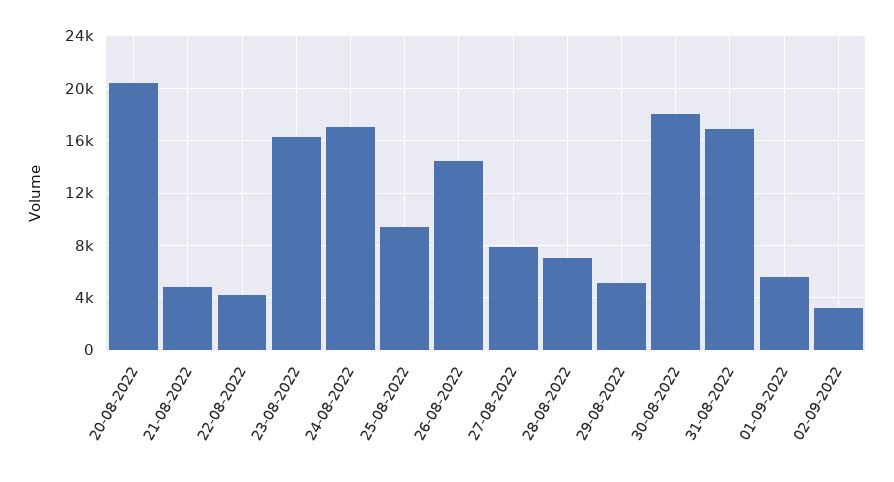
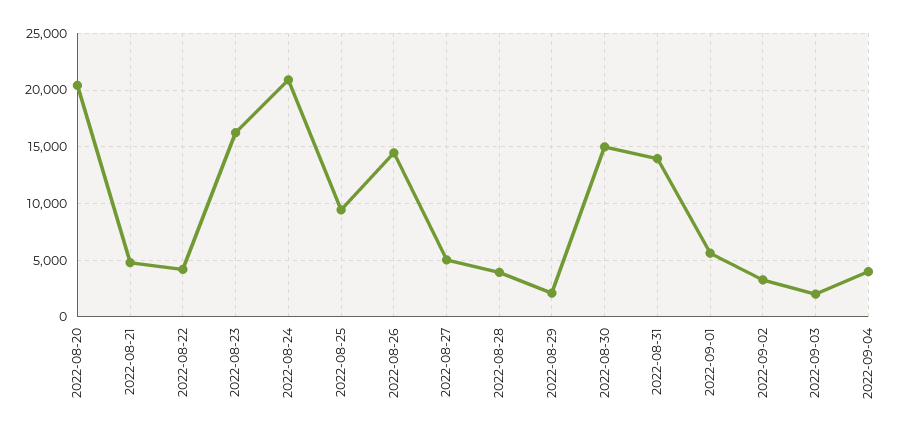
24-08-2022: 17000 -> 21000
27-08-2022: 8000 -> 5000
28-08-2022: 7000 -> 4000
29-08-2022: 5000 -> 2000
30-08-2022: 18000 -> 15000
31-08-2022: 17000 -> 14000
2022-09-03: none -> 2000
2022-09-04: none -> 4000

